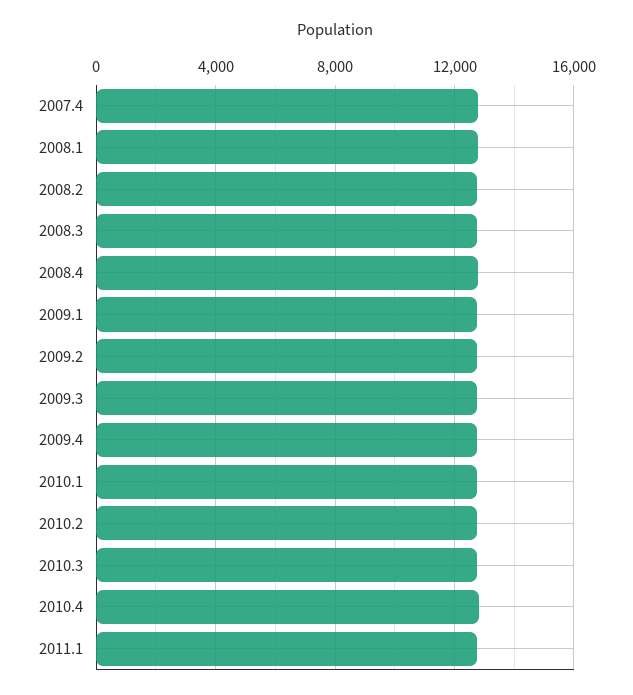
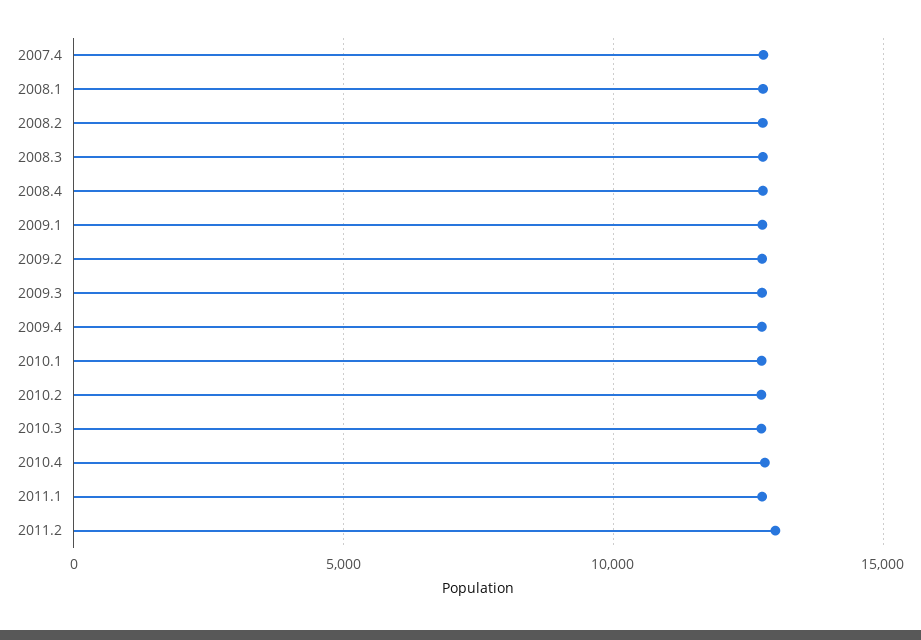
2011.2: none -> 13000

